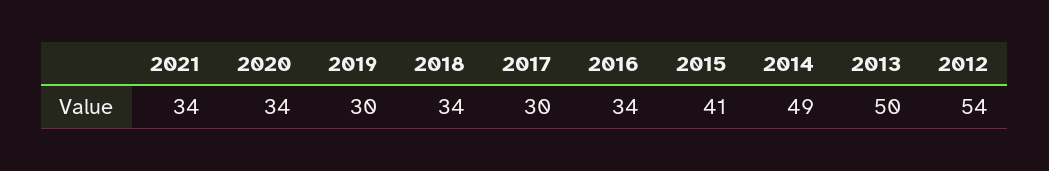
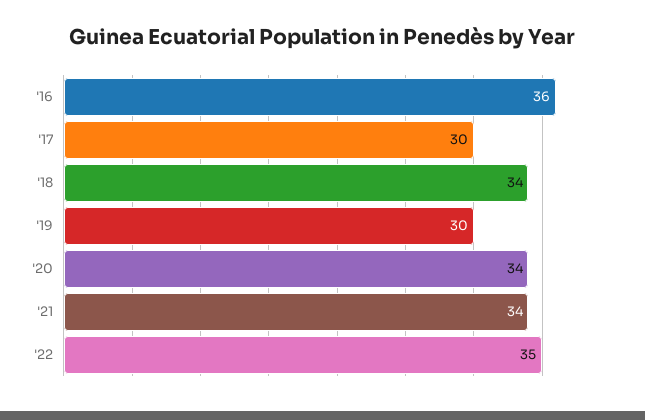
2016: 34 -> 36
2015: 41 -> none
2014: 49 -> none
2013: 50 -> none
2012: 54 -> none
'22: none -> 35

